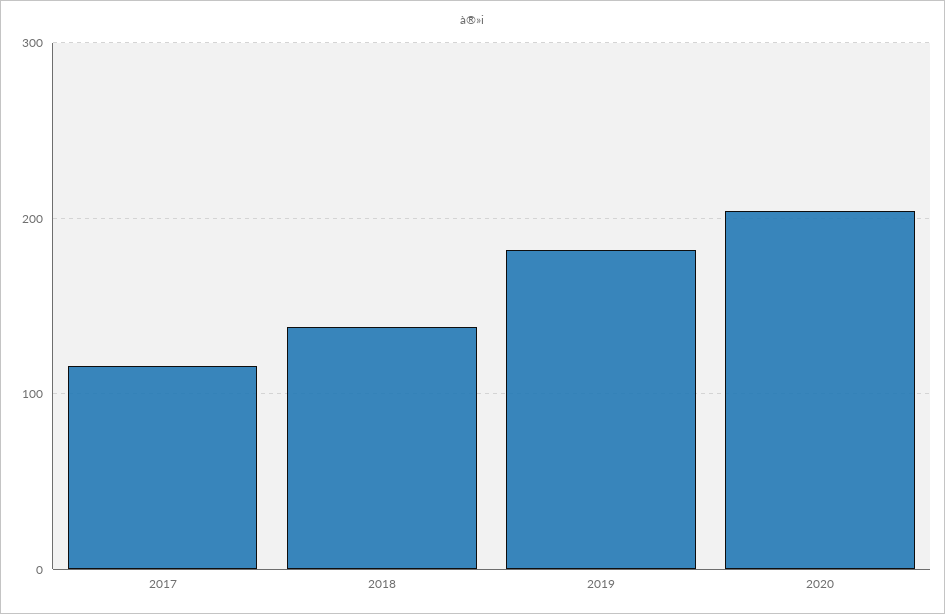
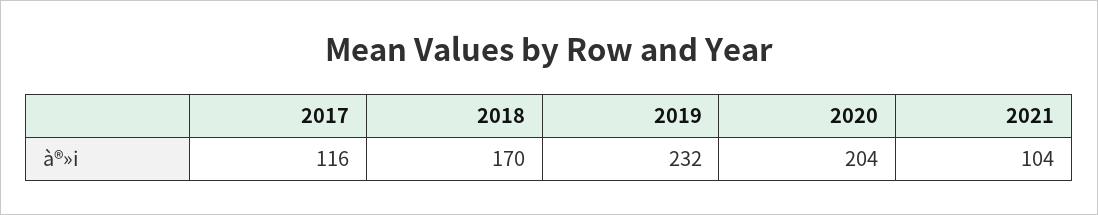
2018: 140 -> 170
2019: 180 -> 232
2021: none -> 104

